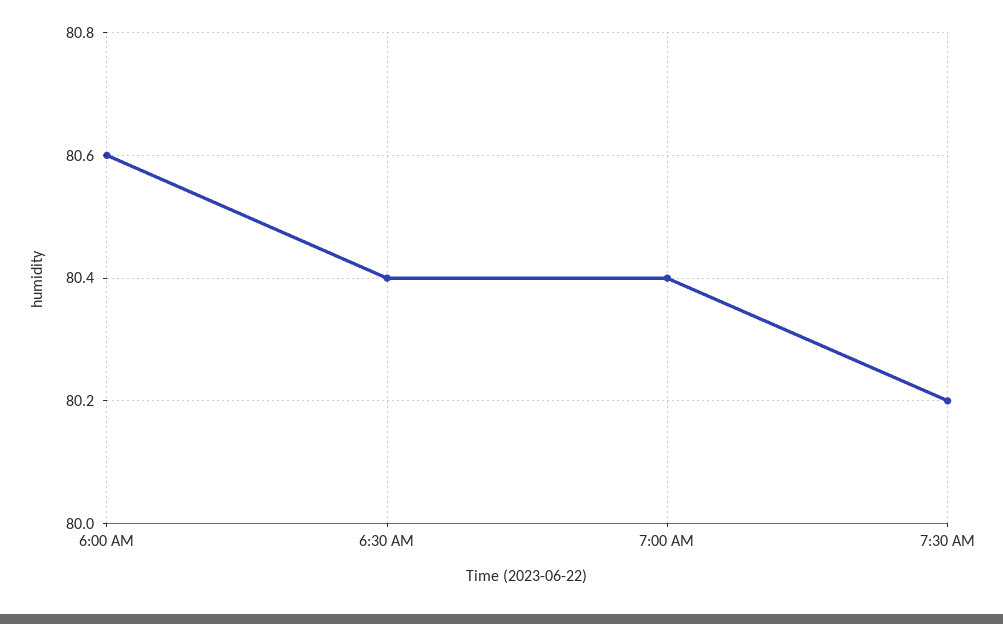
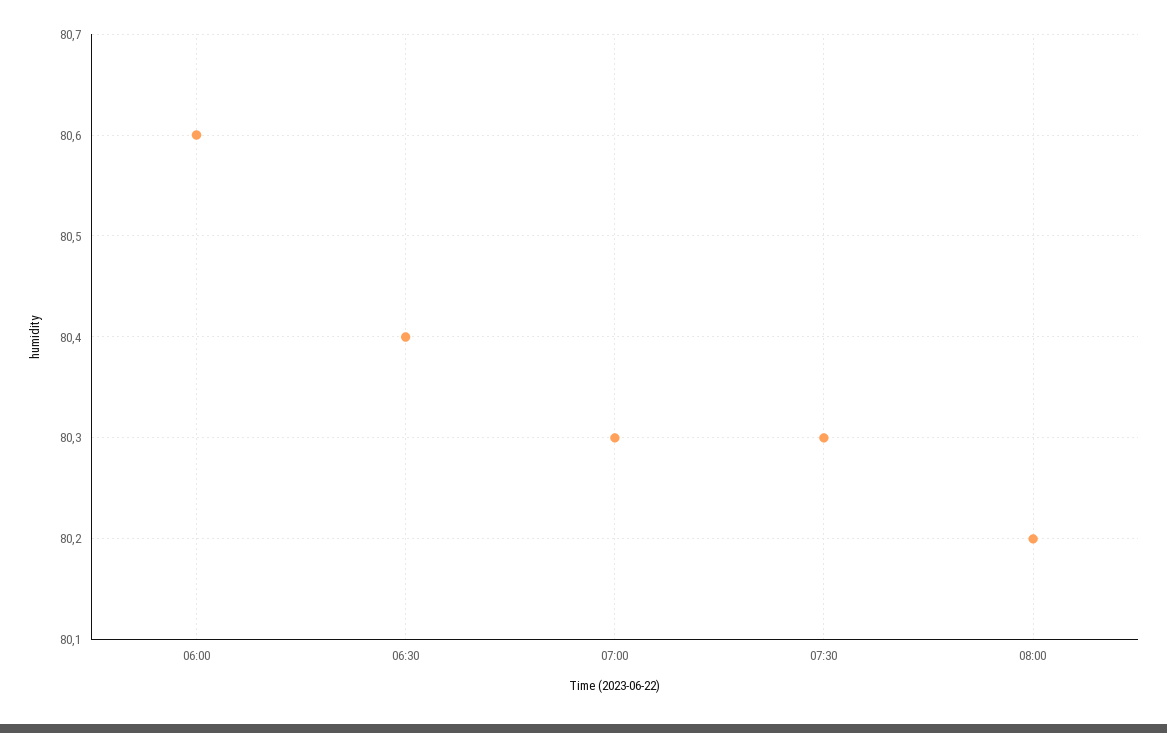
7:00 AM: 80.4 -> 80.3
7:30 AM: 80.2 -> 80.3
08:00: none -> 80.2

